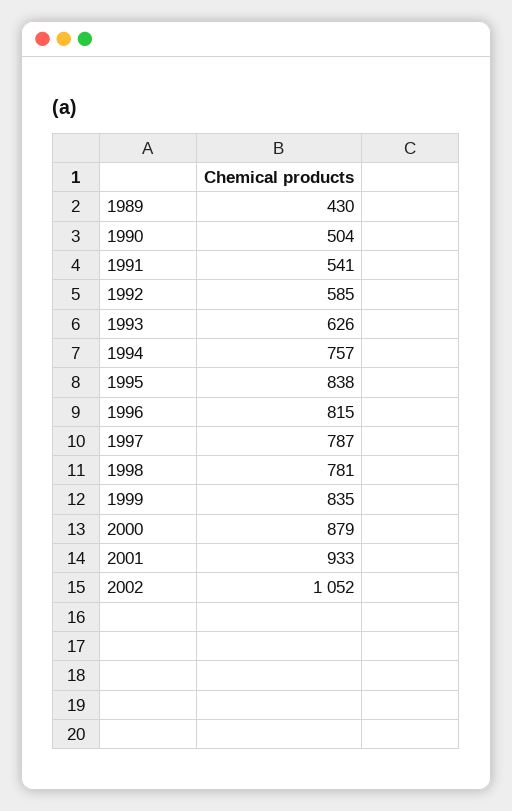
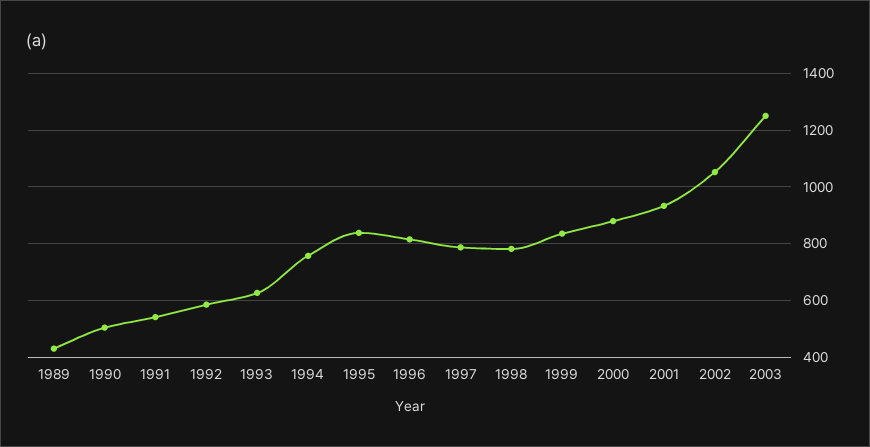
2003: none -> 1250

